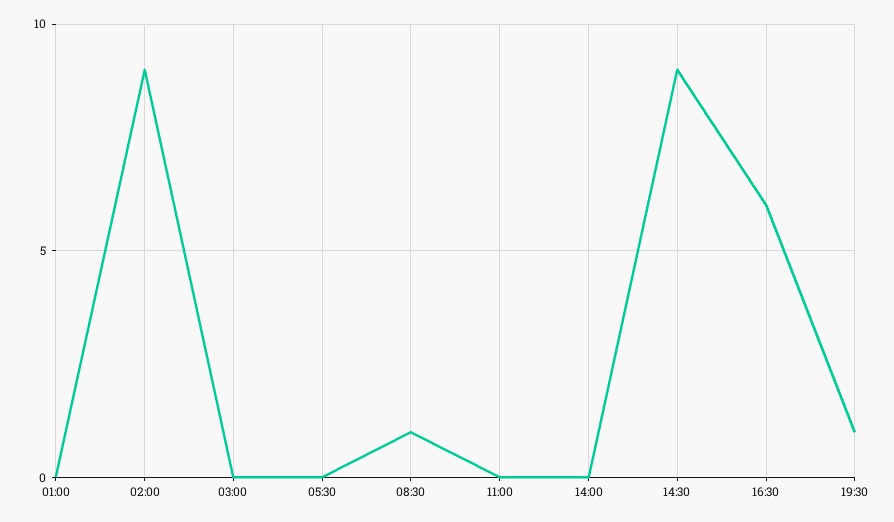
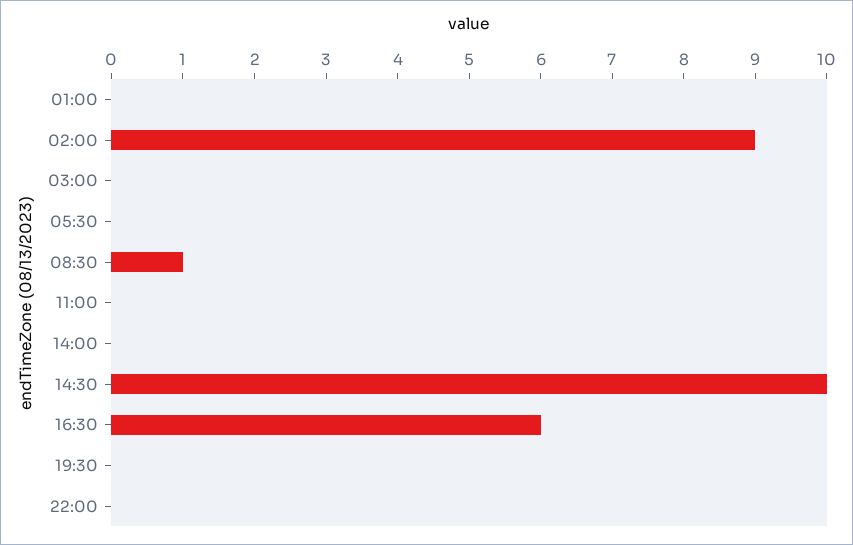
14:30: 9 -> 10
19:30: 1 -> 0
22:00: none -> 0

